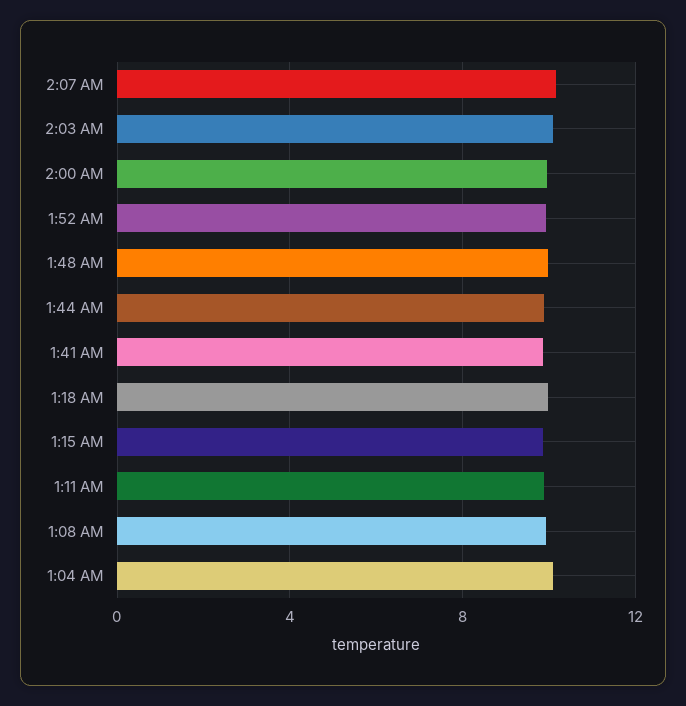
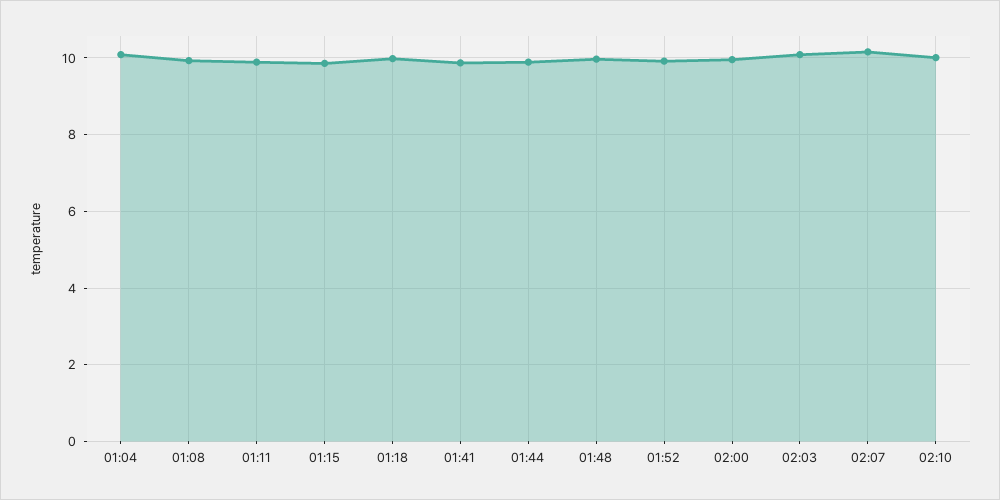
02:10: none -> 10

